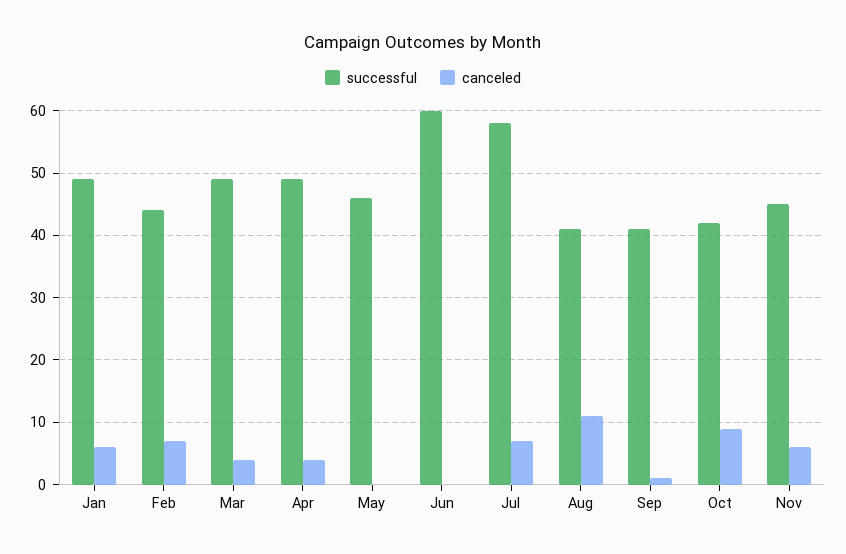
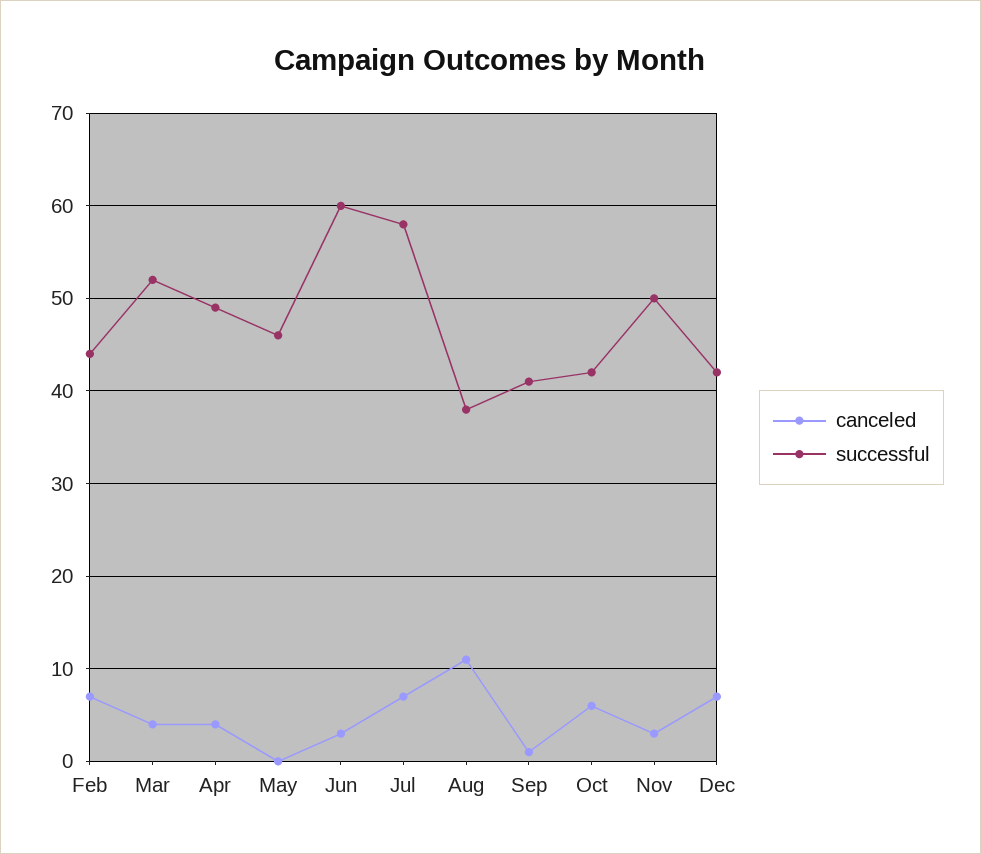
successful, Jan: 49 -> none
canceled, Jan: 6 -> none
successful, Mar: 49 -> 52
canceled, Jun: 0 -> 3
successful, Aug: 41 -> 38
canceled, Oct: 9 -> 6
successful, Nov: 45 -> 50
canceled, Nov: 6 -> 3
canceled, Dec: none -> 7
successful, Dec: none -> 42

